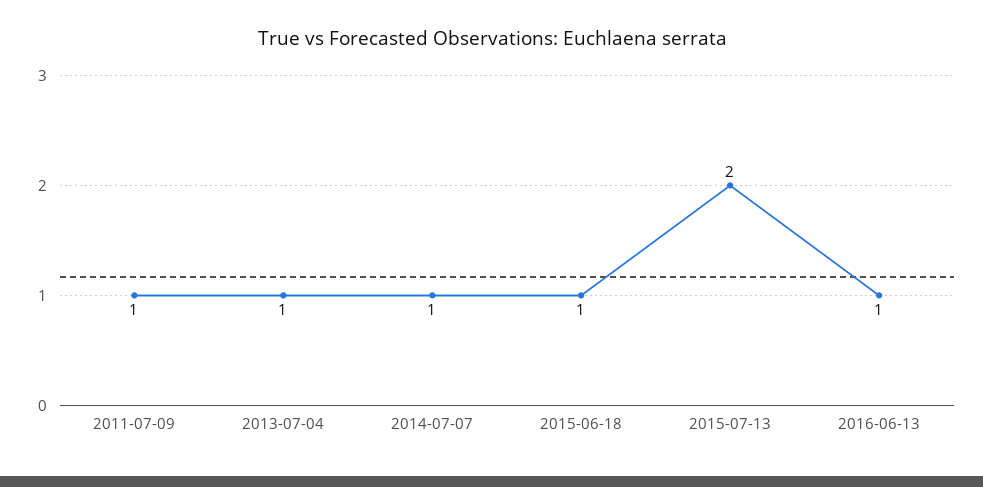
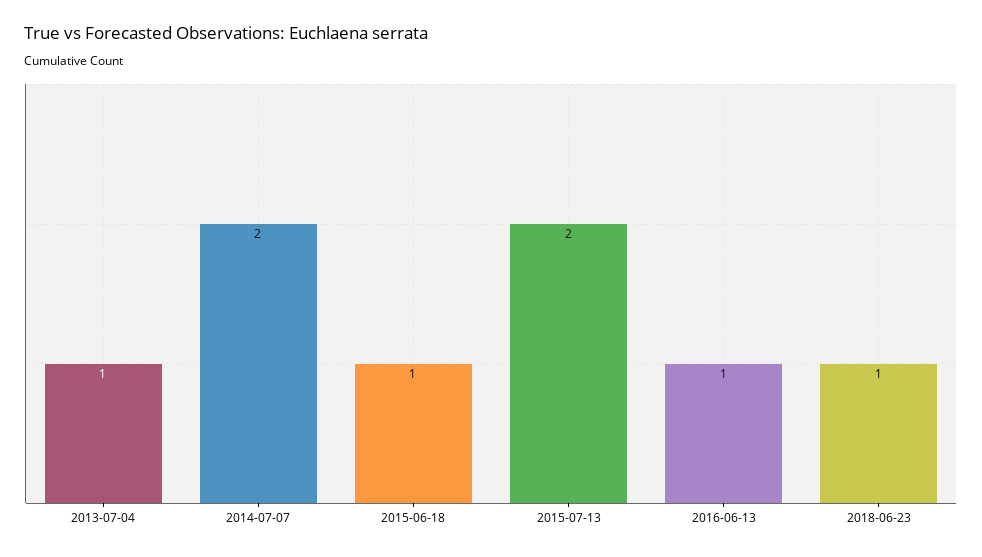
2011-07-09: 1 -> none
2014-07-07: 1 -> 2
2018-06-23: none -> 1

